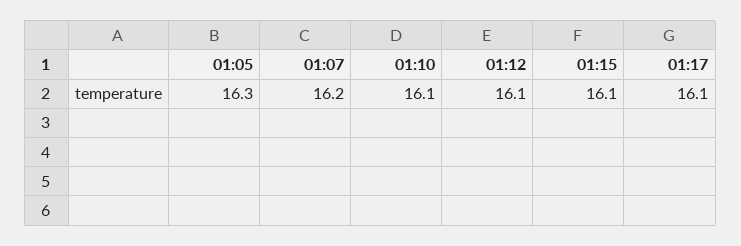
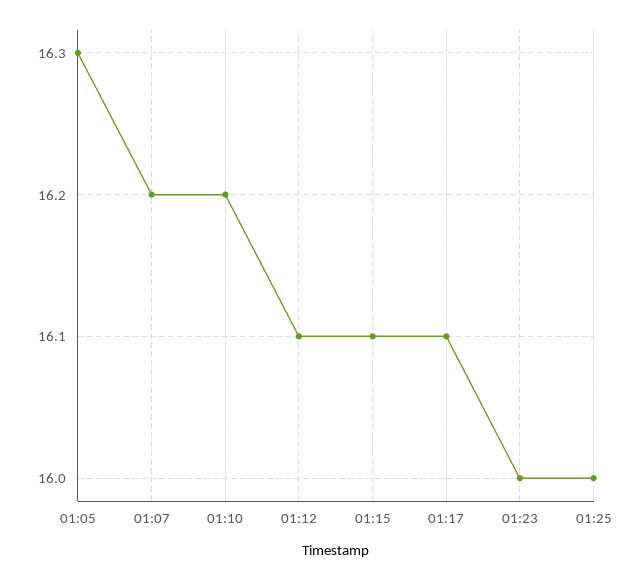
01:10: 16.1 -> 16.2
01:23: none -> 16
01:25: none -> 16

